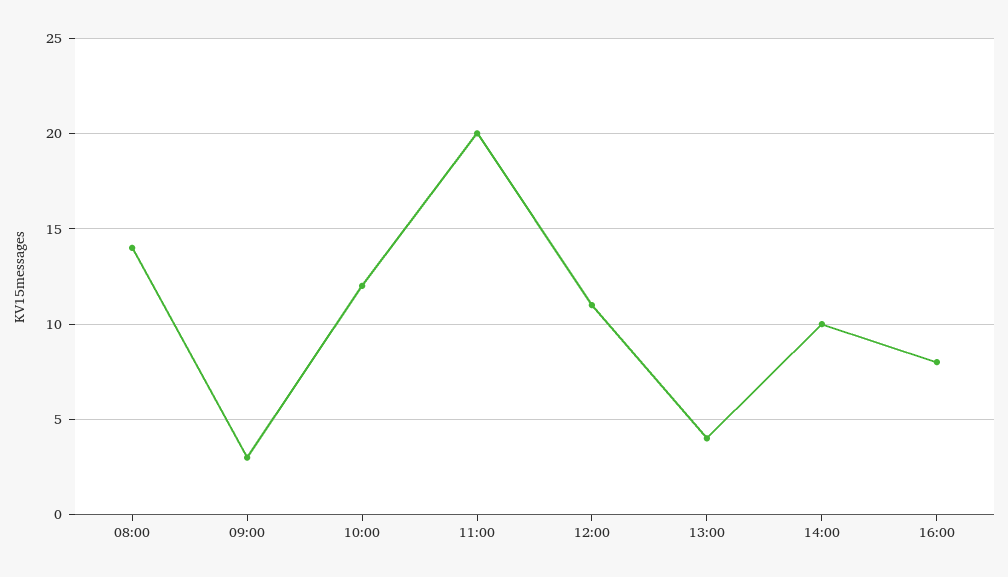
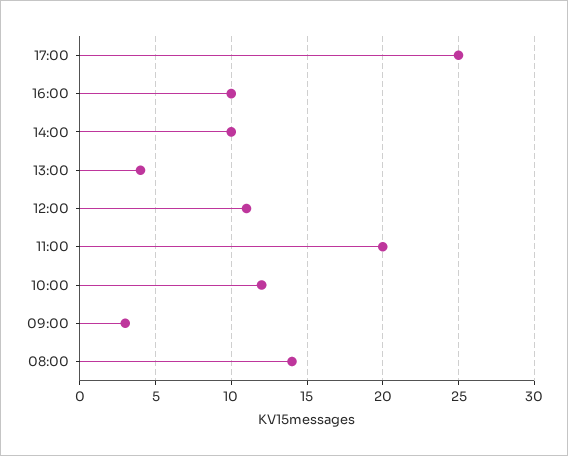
16:00: 8 -> 10
17:00: none -> 25

